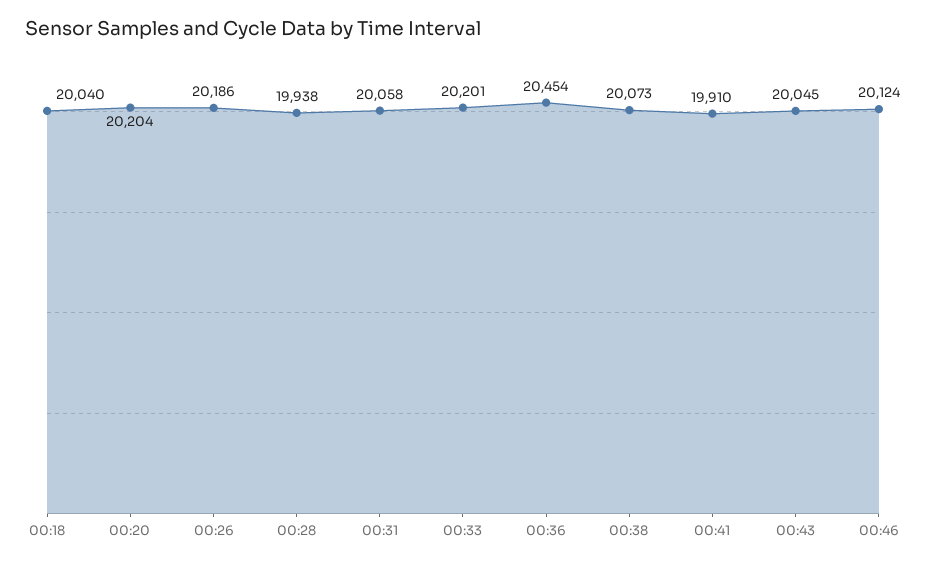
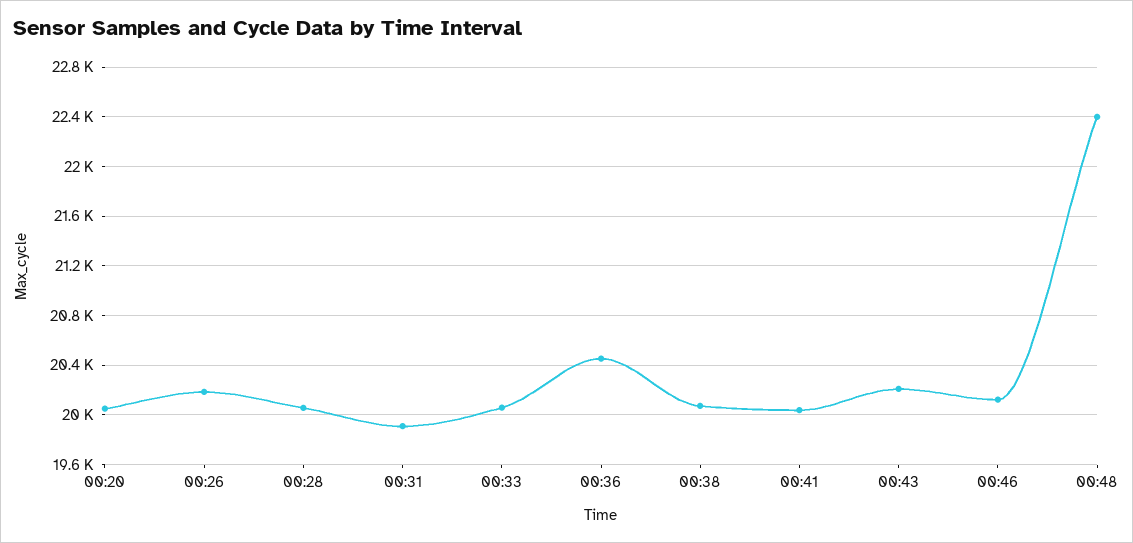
00:18: 20040 -> none
00:20: 20204 -> 20050
00:28: 19938 -> 20050
00:31: 20058 -> 19900
00:33: 20201 -> 20050
00:41: 19910 -> 20050
00:43: 20045 -> 20200
00:48: none -> 22400

